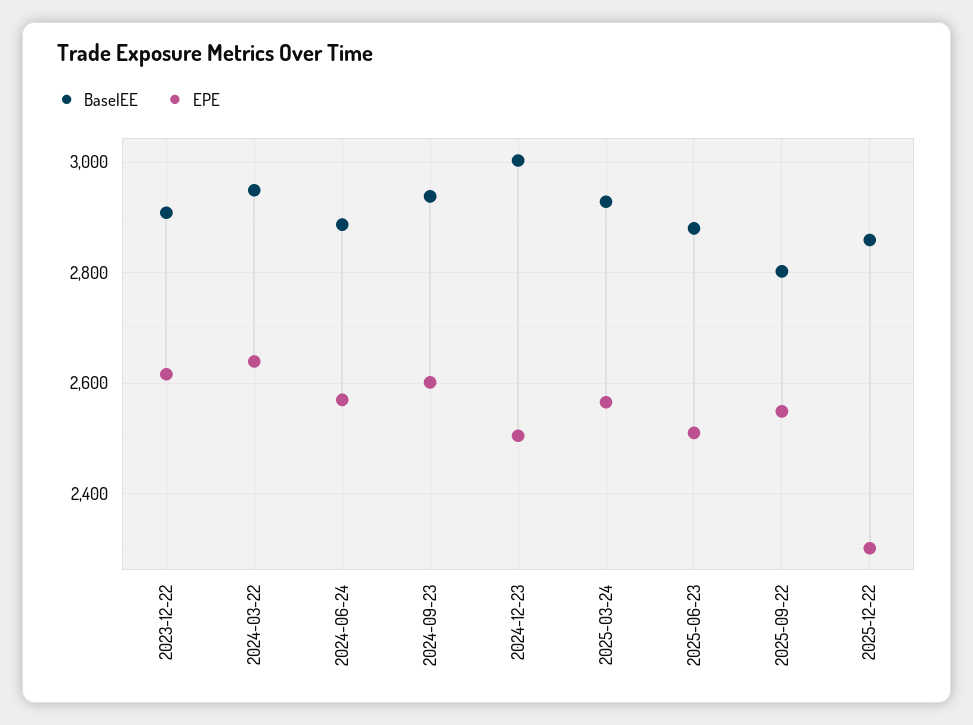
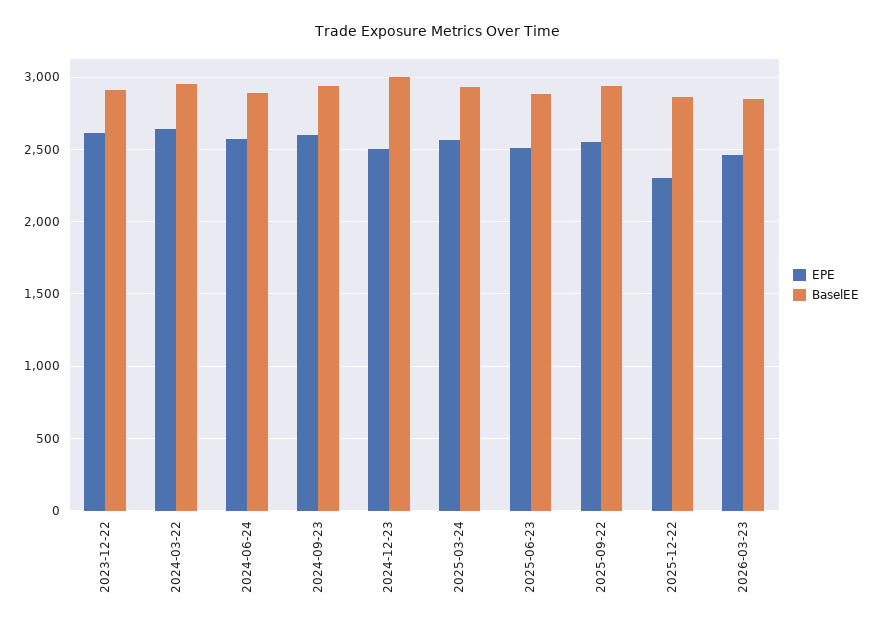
BaselEE, 2025-09-22: 2800 -> 2950
EPE, 2026-03-23: none -> 2450
BaselEE, 2026-03-23: none -> 2850

